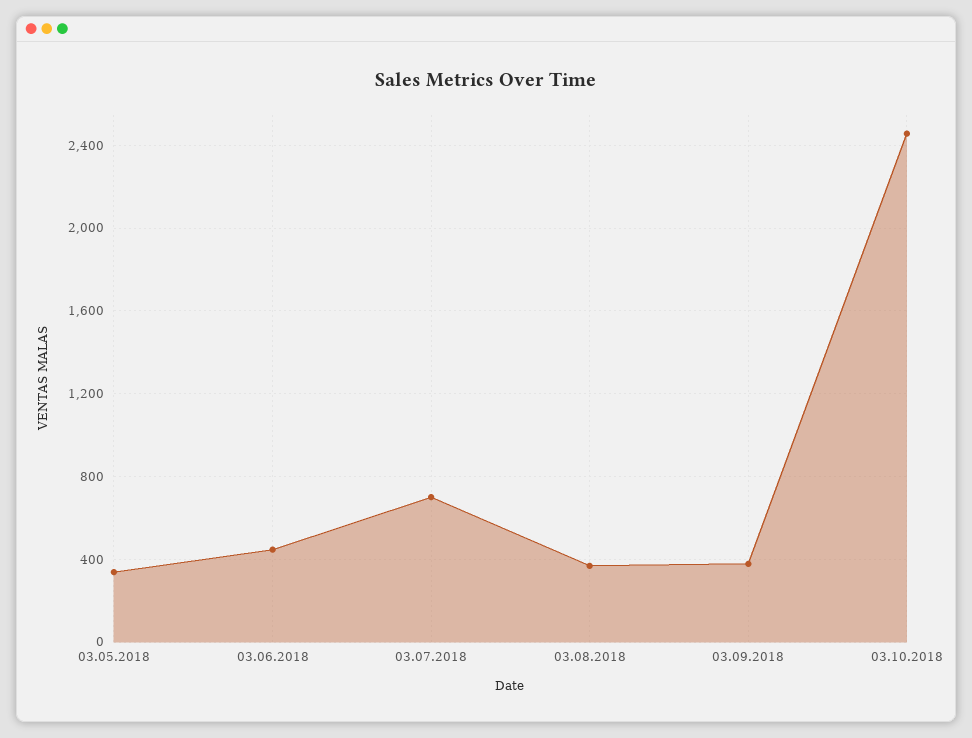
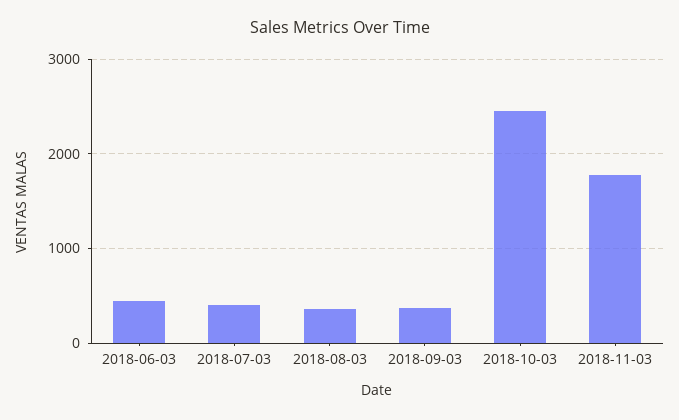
03.05.2018: 350 -> none
03.07.2018: 700 -> 400
2018-11-03: none -> 1800

